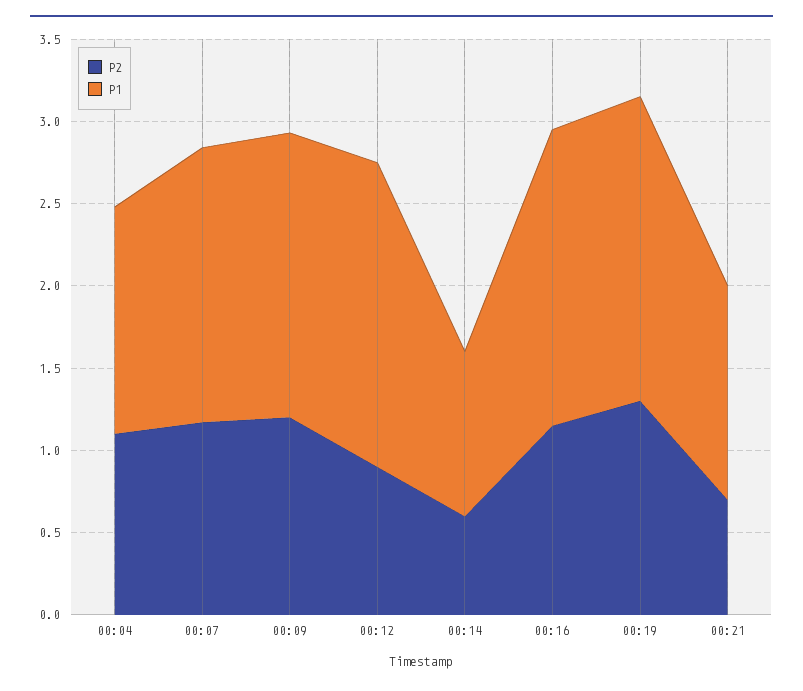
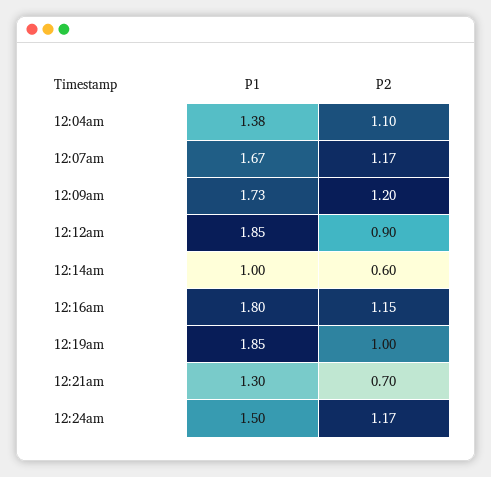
P2, 00:19: 1.3 -> 1
P1, 12:24am: none -> 1.5
P2, 12:24am: none -> 1.17

